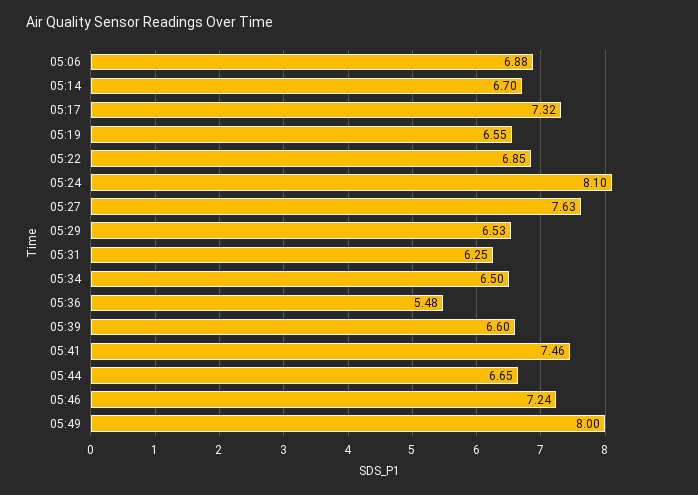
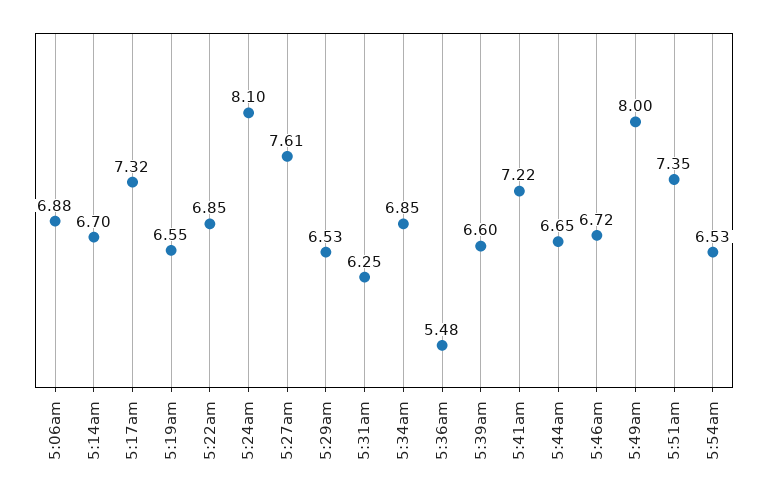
05:27: 7.63 -> 7.61
05:34: 6.5 -> 6.85
05:41: 7.46 -> 7.22
05:46: 7.24 -> 6.72
5:51am: none -> 7.35
5:54am: none -> 6.53

